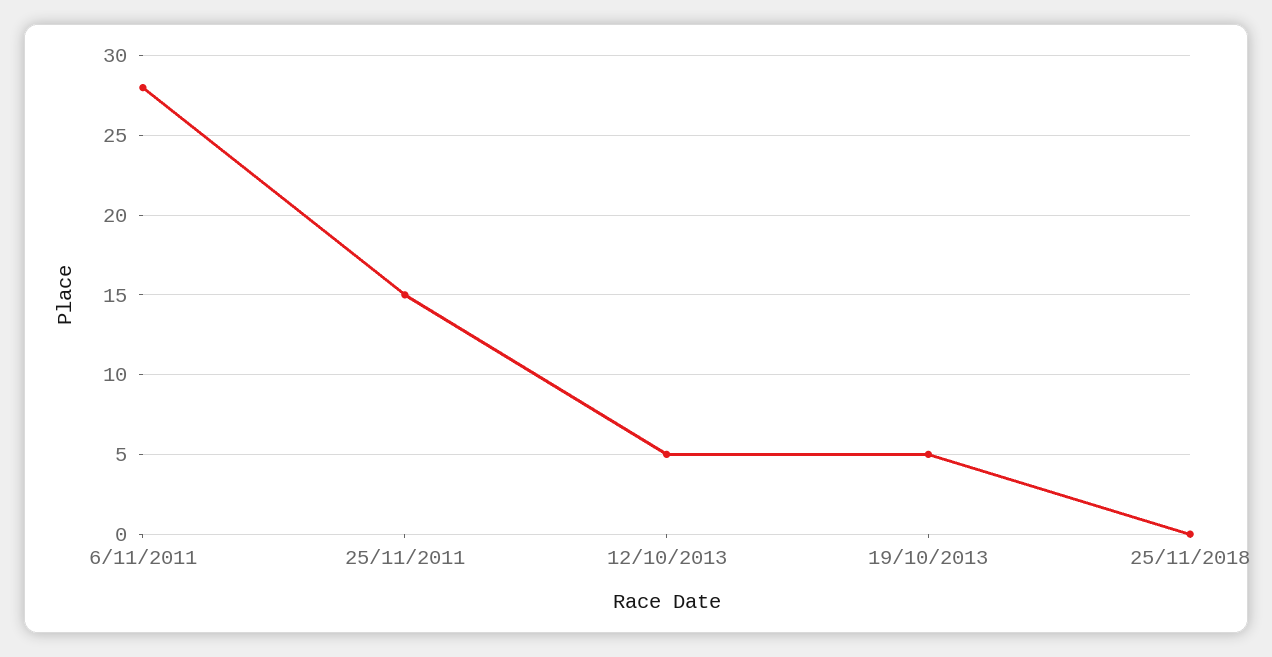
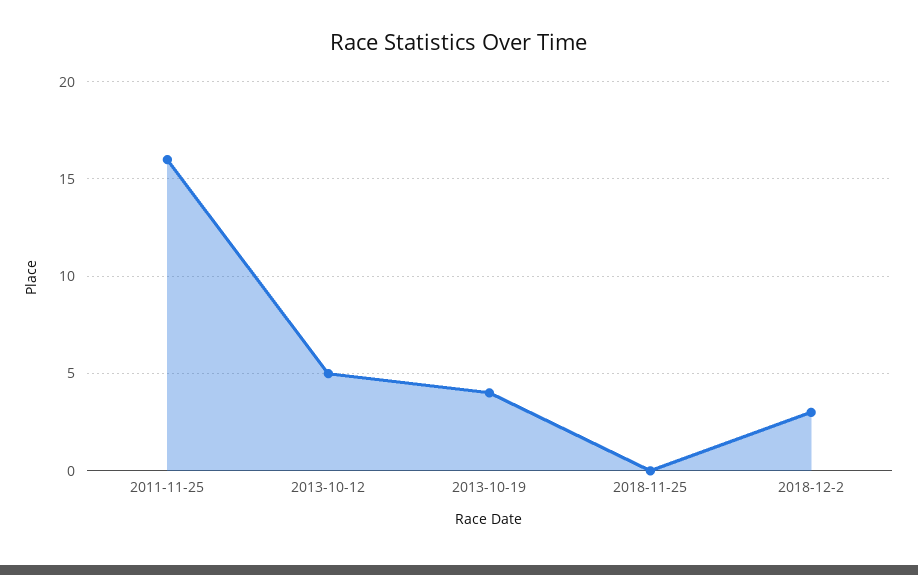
6/11/2011: 28 -> none
25/11/2011: 15 -> 16
19/10/2013: 5 -> 4
2018-12-2: none -> 3

